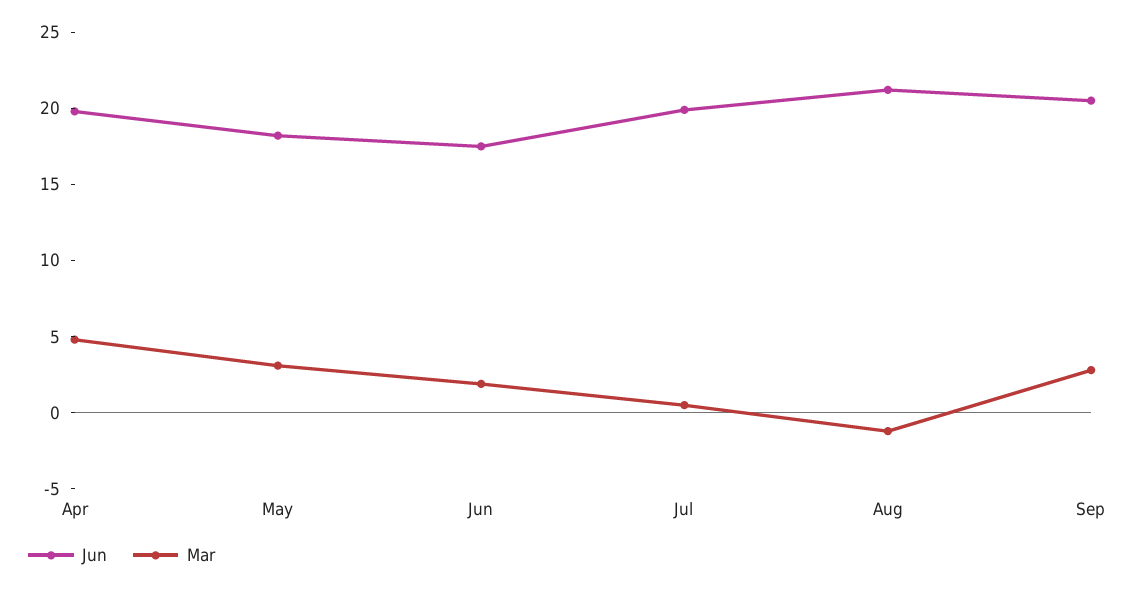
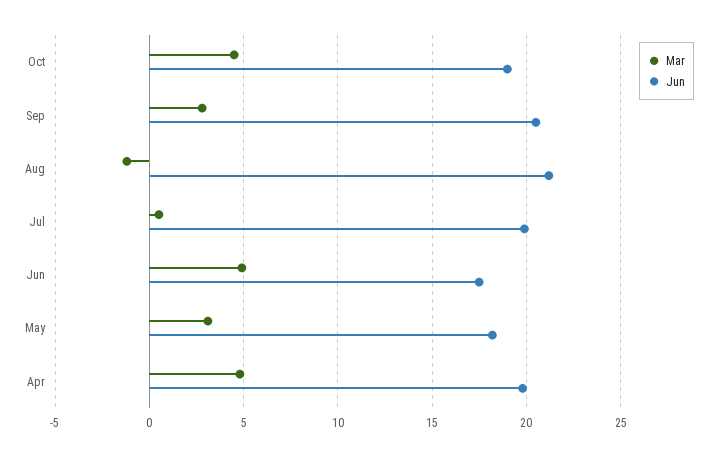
Mar, Jun: 2 -> 5
Mar, Oct: none -> 4.5
Jun, Oct: none -> 19

